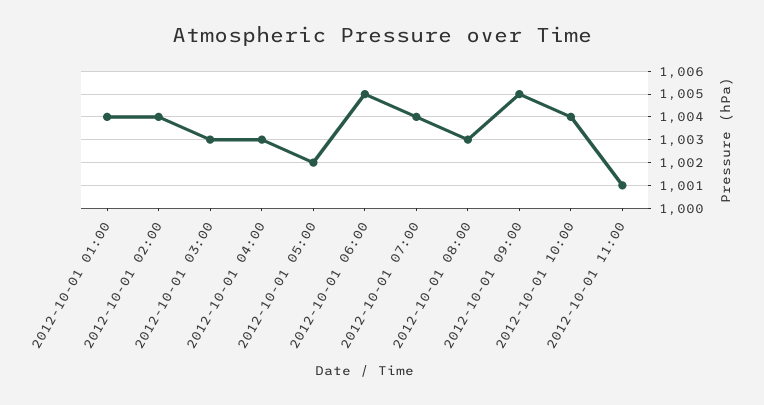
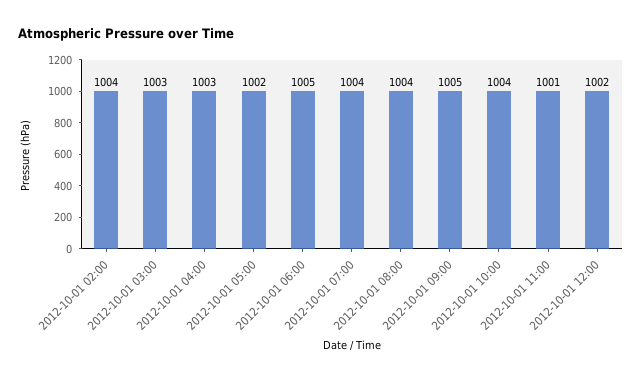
2012-10-01 01:00: 1004 -> none
2012-10-01 08:00: 1003 -> 1004
2012-10-01 12:00: none -> 1002

